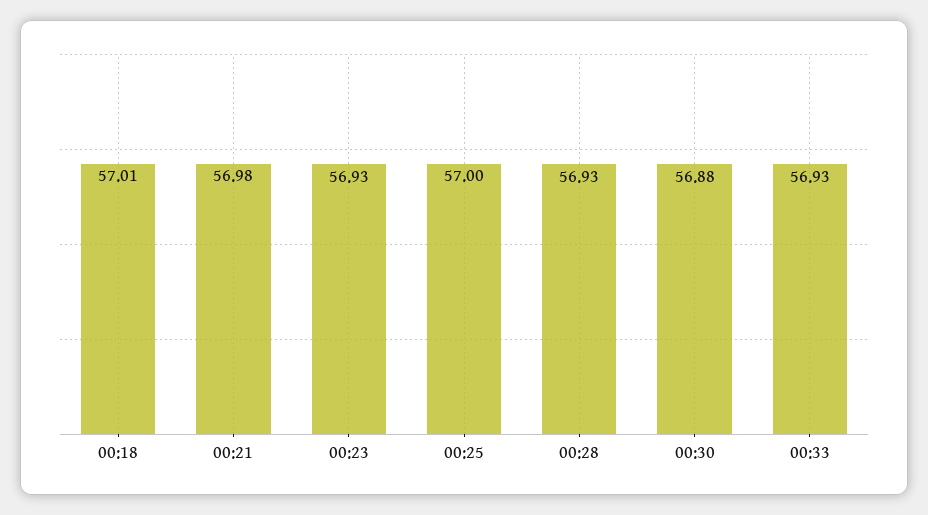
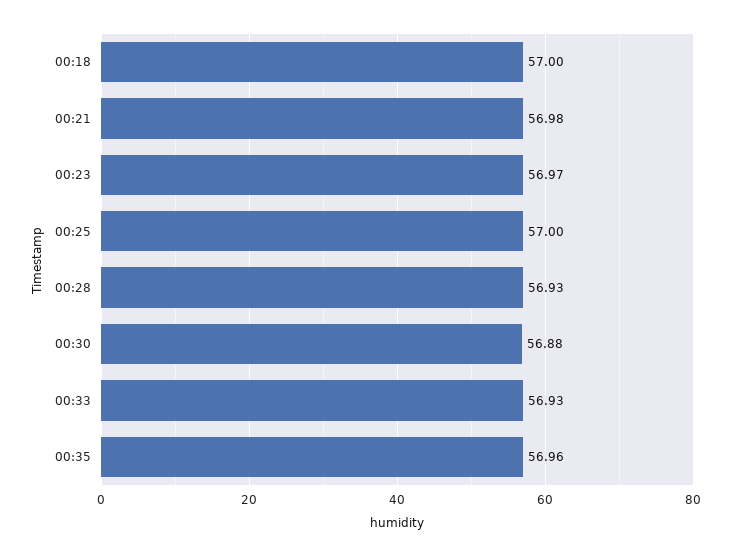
00:18: 57.01 -> 57
00:23: 56.93 -> 56.97
00:35: none -> 56.96

